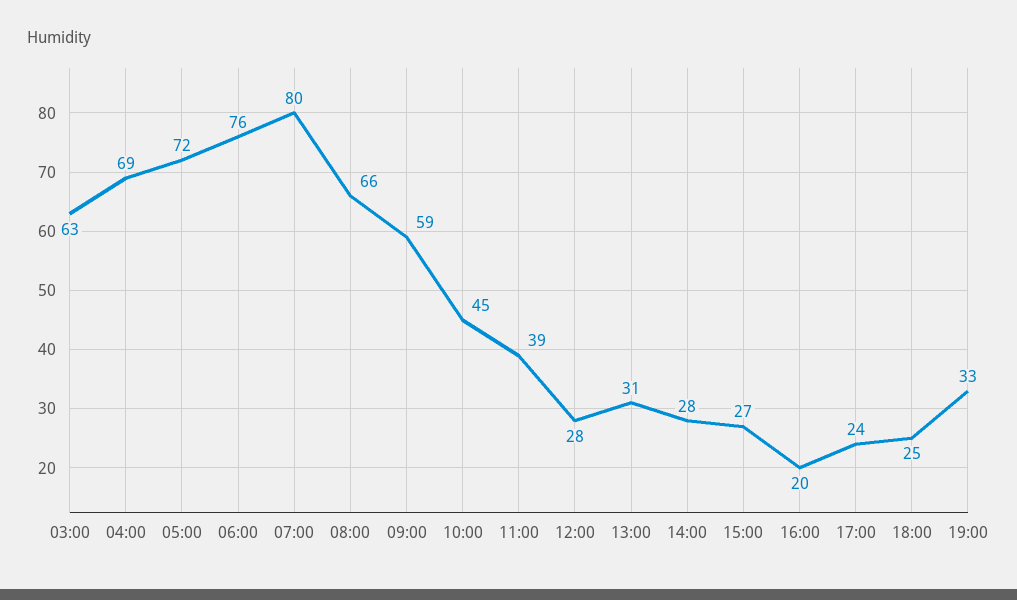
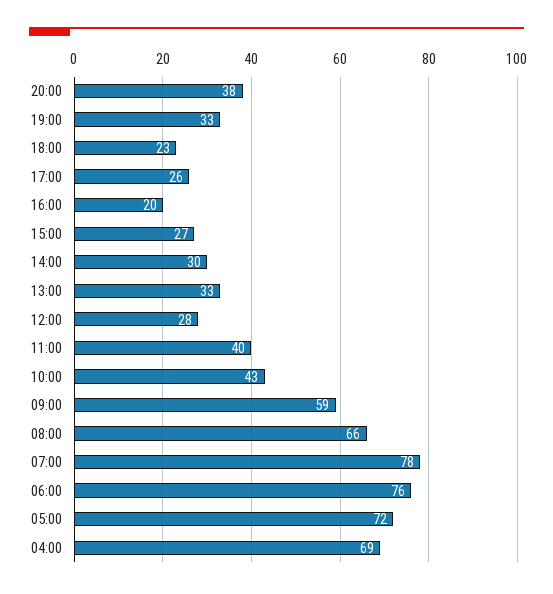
03:00: 63 -> none
07:00: 80 -> 78
10:00: 45 -> 43
11:00: 39 -> 40
13:00: 31 -> 33
14:00: 28 -> 30
17:00: 24 -> 26
18:00: 25 -> 23
20:00: none -> 38

